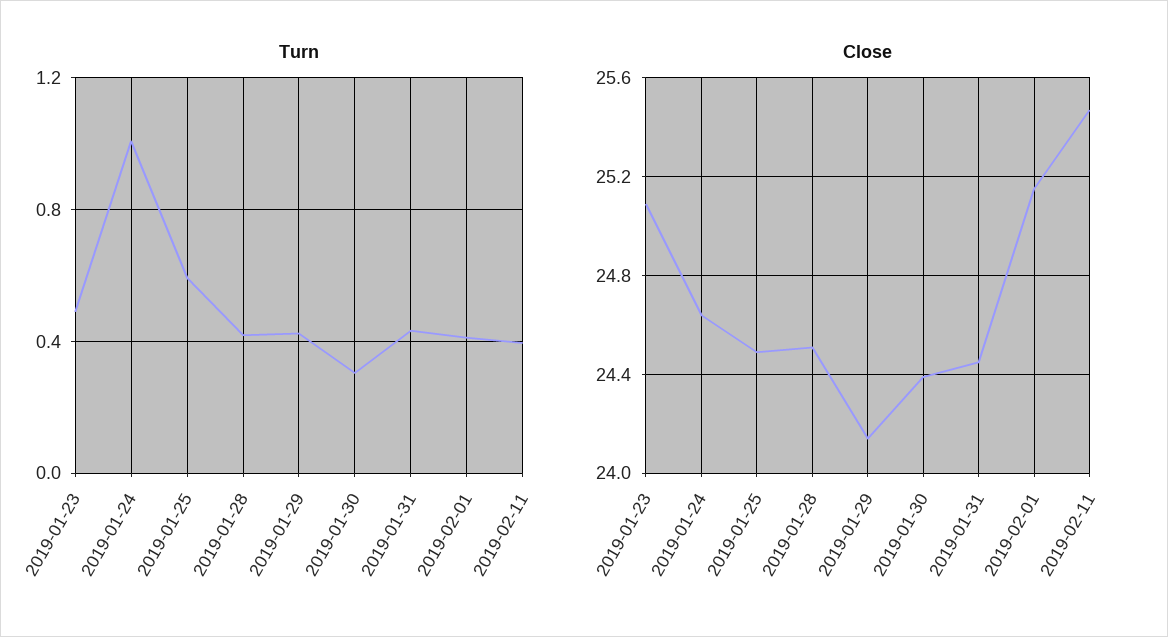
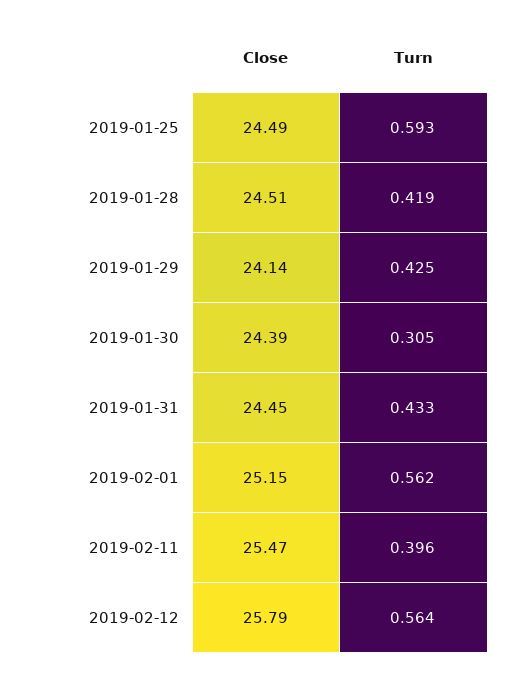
Turn, 2019-01-23: 0.5 -> none
Turn, 2019-01-24: 1 -> none
Turn, 2019-02-01: 0.4 -> 0.562
Close, 2019-01-23: 25.1 -> none
Close, 2019-01-24: 24.65 -> none
Close, 2019-02-12: none -> 25.79
Turn, 2019-02-12: none -> 0.564

